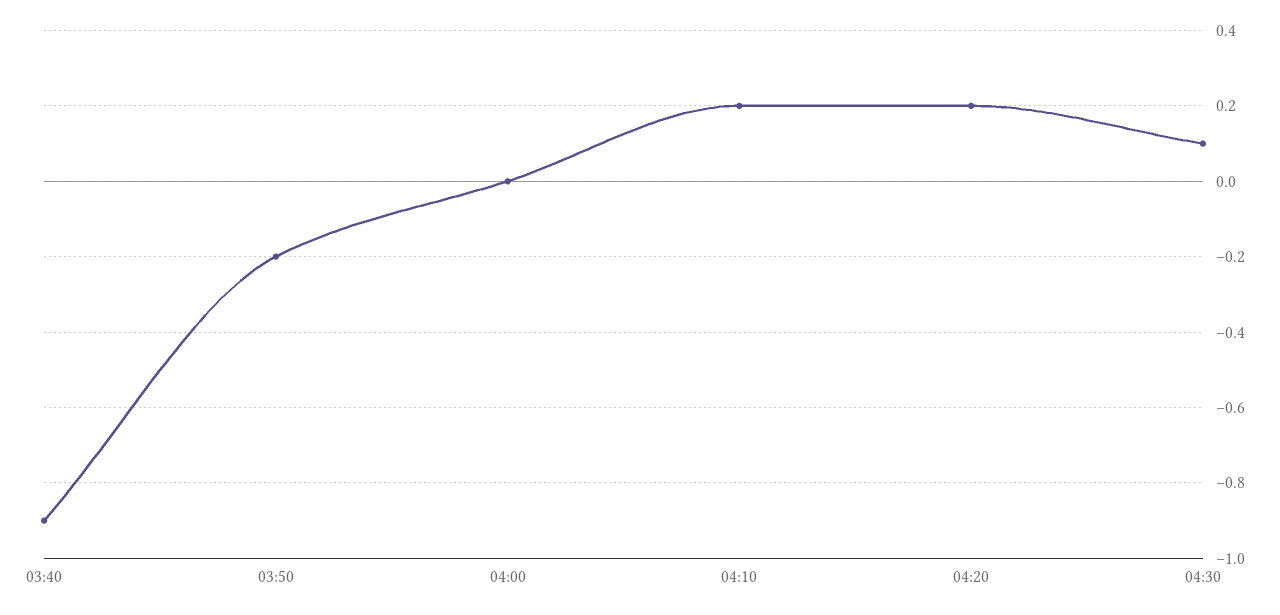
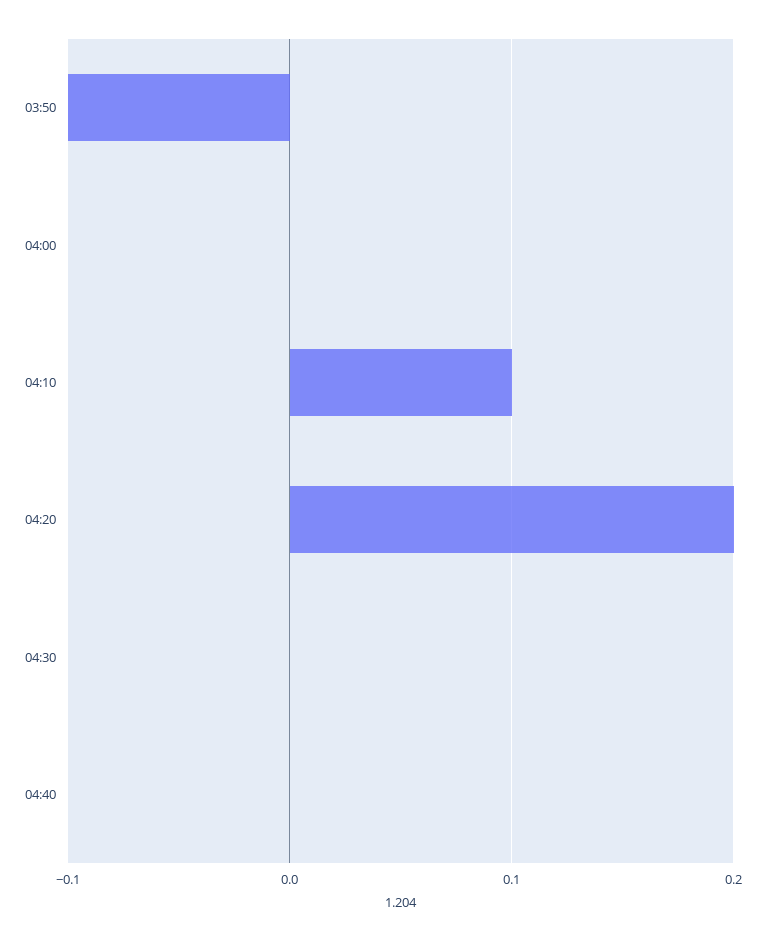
03:40: -0.9 -> none
03:50: -0.2 -> -0.1
04:10: 0.2 -> 0.1
04:30: 0.1 -> 0
04:40: none -> 0

